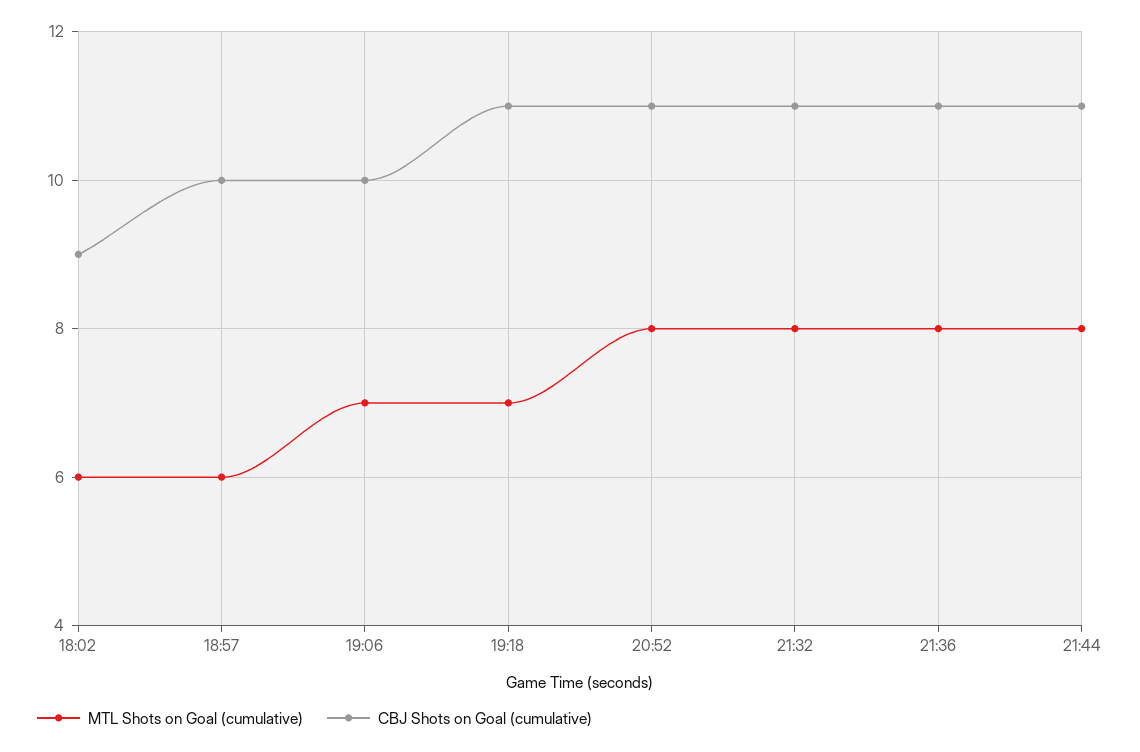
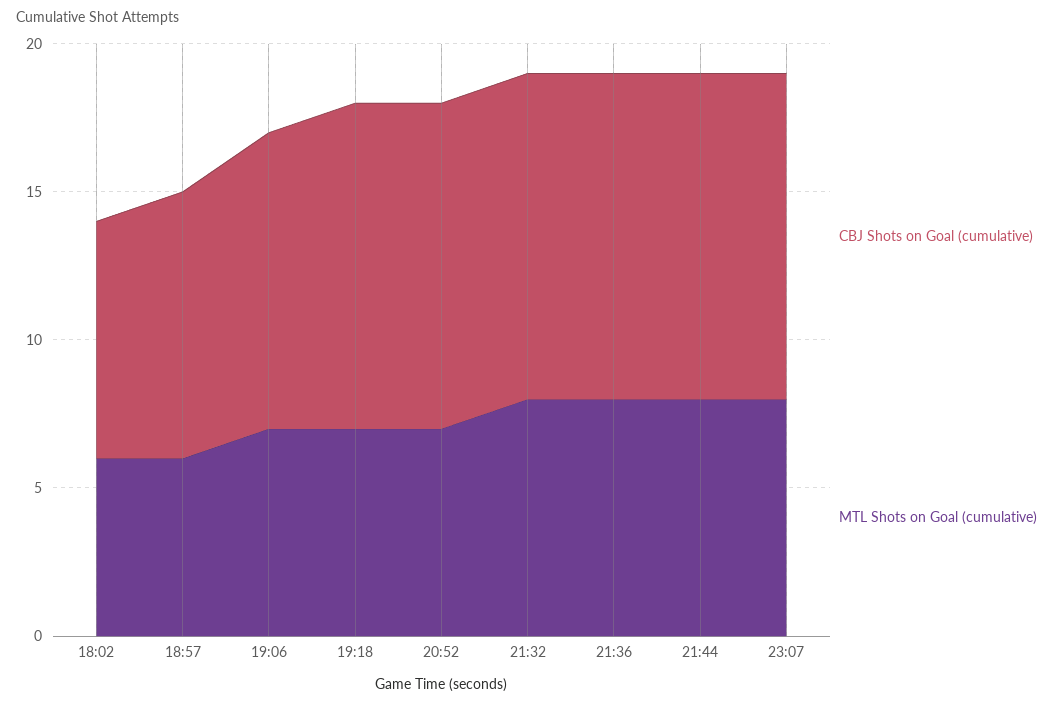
CBJ Shots on Goal (cumulative), 18:02: 9 -> 8
CBJ Shots on Goal (cumulative), 18:57: 10 -> 9
MTL Shots on Goal (cumulative), 20:52: 8 -> 7
CBJ Shots on Goal (cumulative), 23:07: none -> 11
MTL Shots on Goal (cumulative), 23:07: none -> 8

